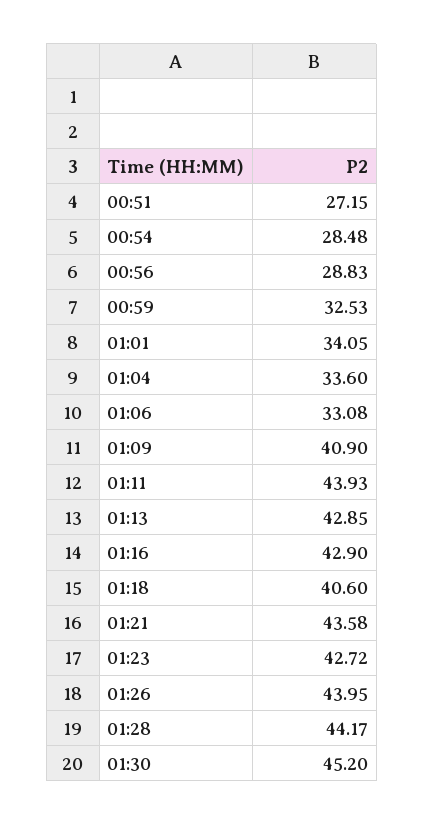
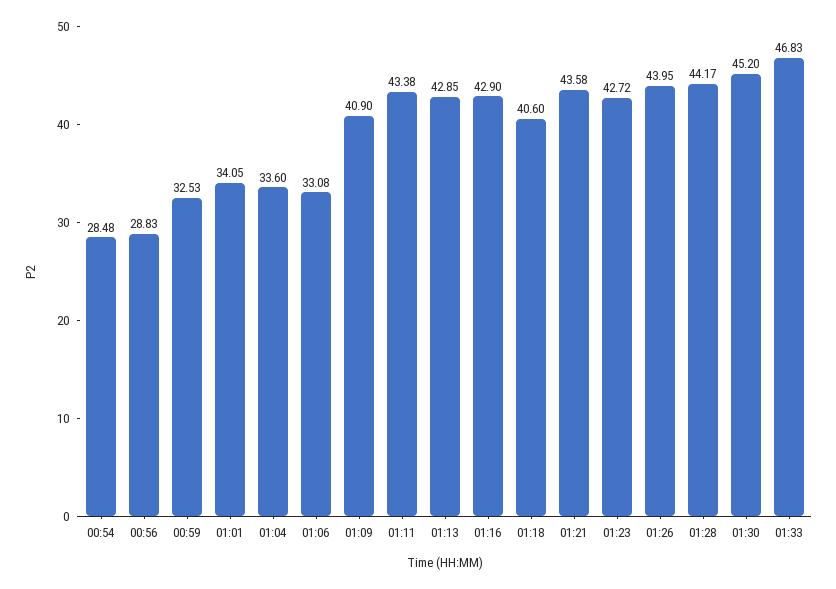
00:51: 27.15 -> none
01:11: 43.93 -> 43.38
01:33: none -> 46.83

